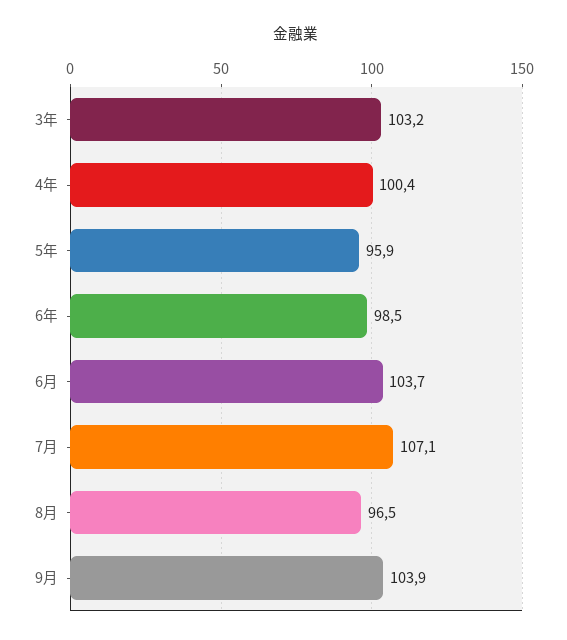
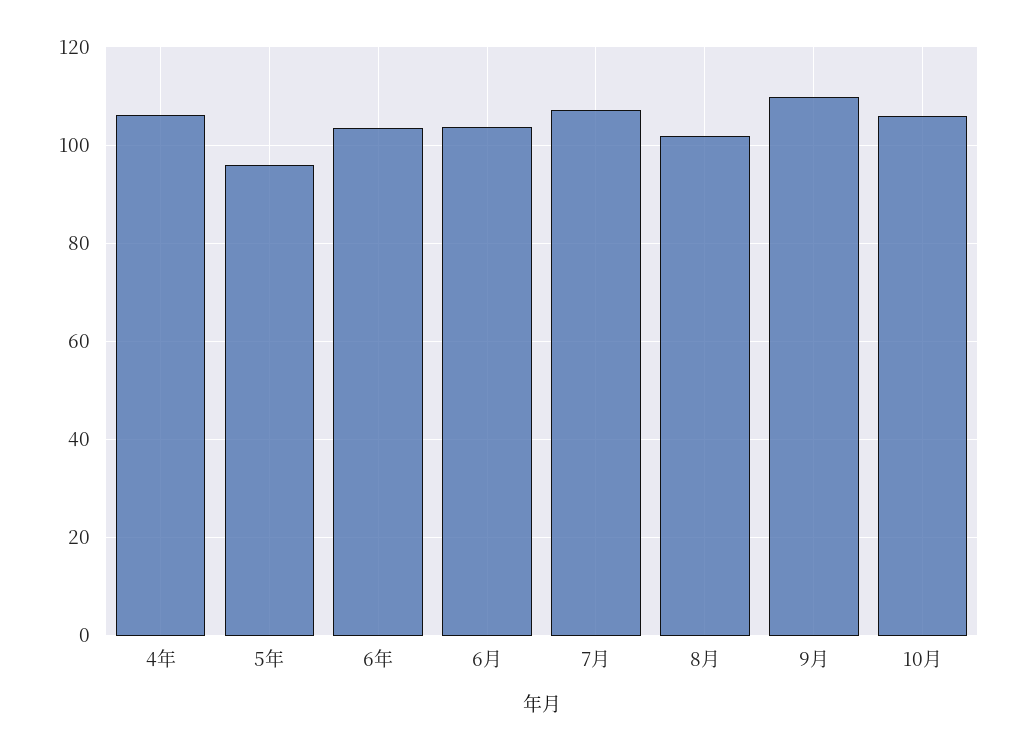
3年: 103.2 -> none
4年: 100.4 -> 106
6年: 98.5 -> 104
8月: 96.5 -> 102
9月: 103.9 -> 110
10月: none -> 106

